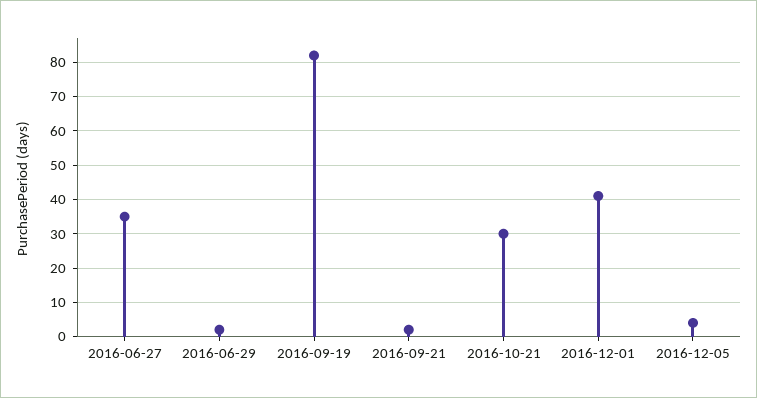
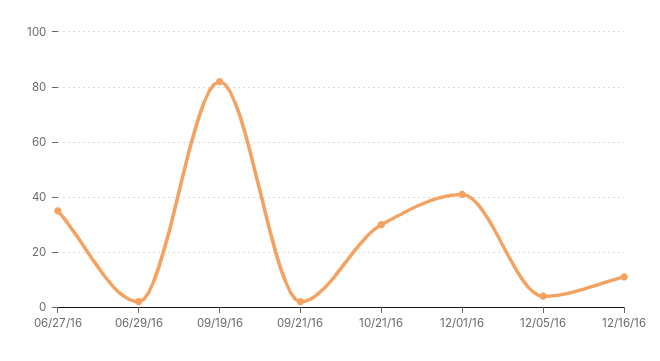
12/16/16: none -> 10

